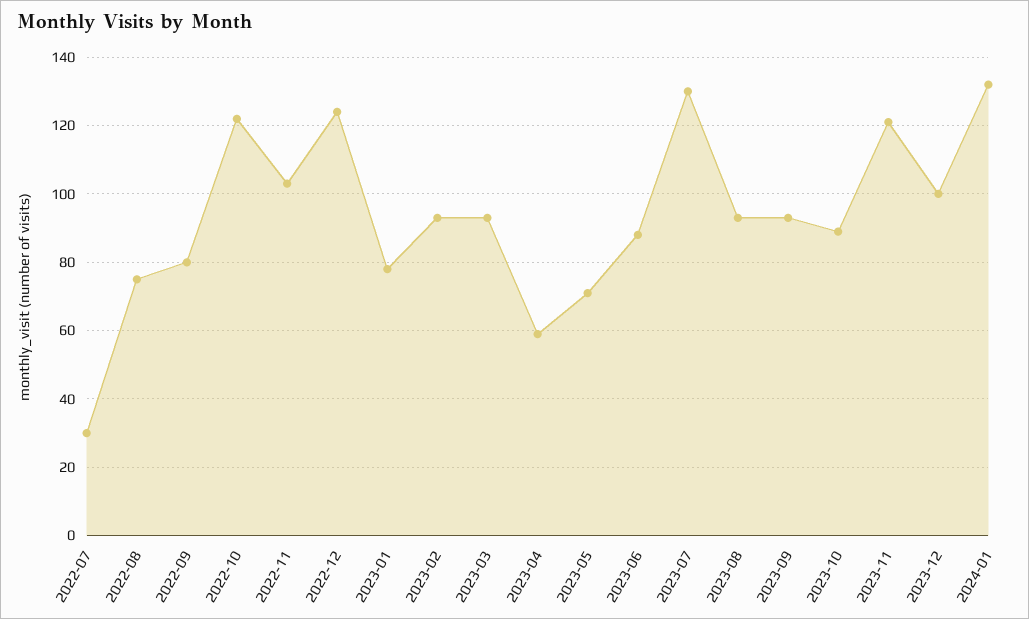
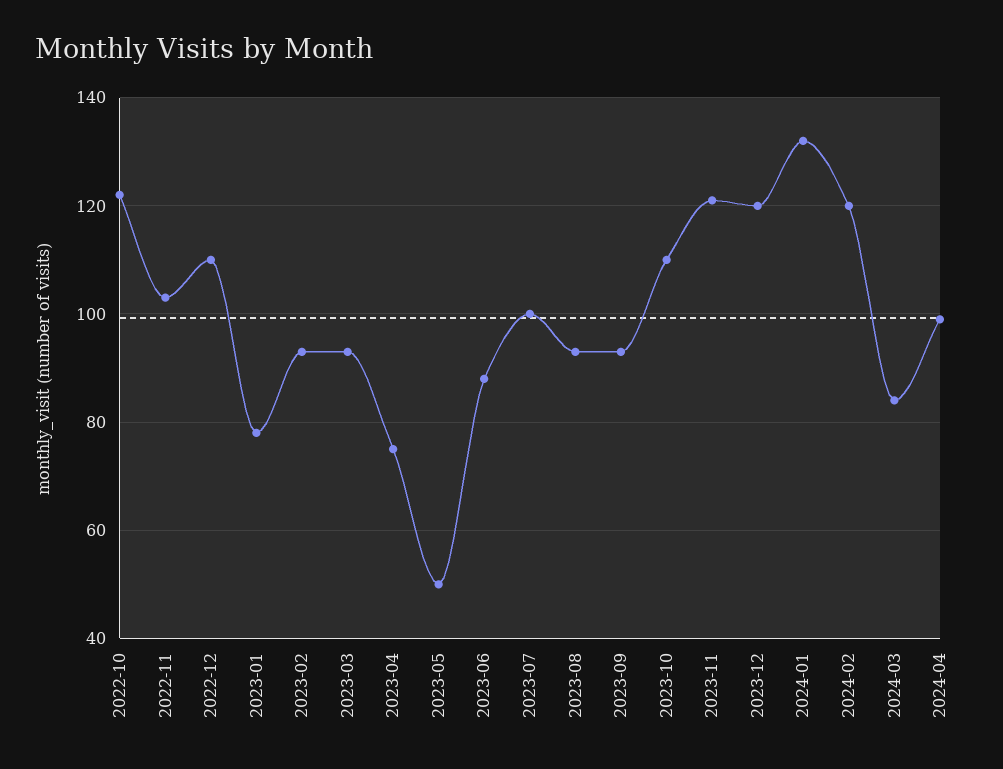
2022-07: 30 -> none
2022-08: 75 -> none
2022-09: 80 -> none
2022-12: 125 -> 110
2023-04: 60 -> 75
2023-05: 70 -> 50
2023-07: 130 -> 100
2023-10: 90 -> 110
2023-12: 100 -> 120
2024-02: none -> 120
2024-03: none -> 85
2024-04: none -> 100

